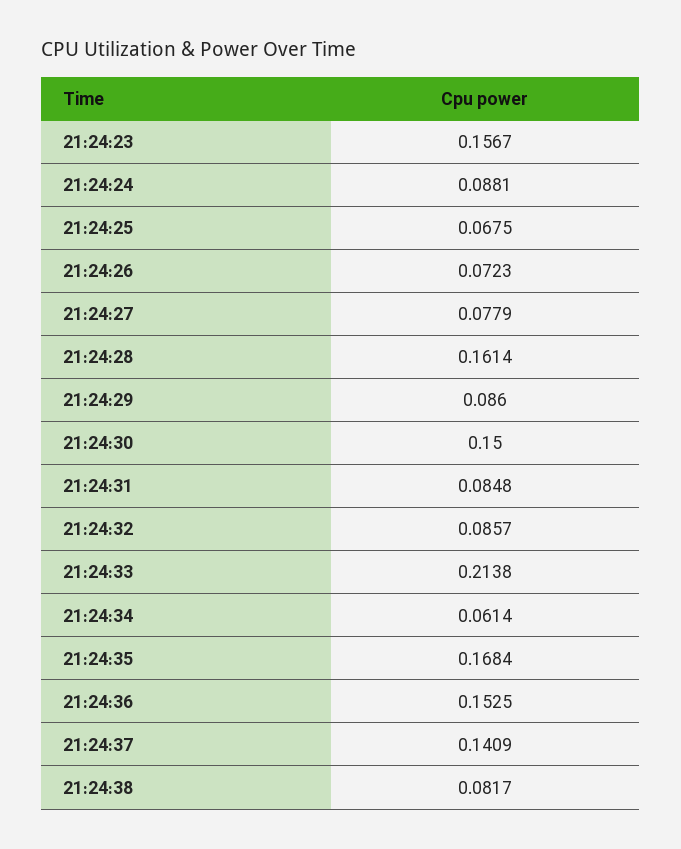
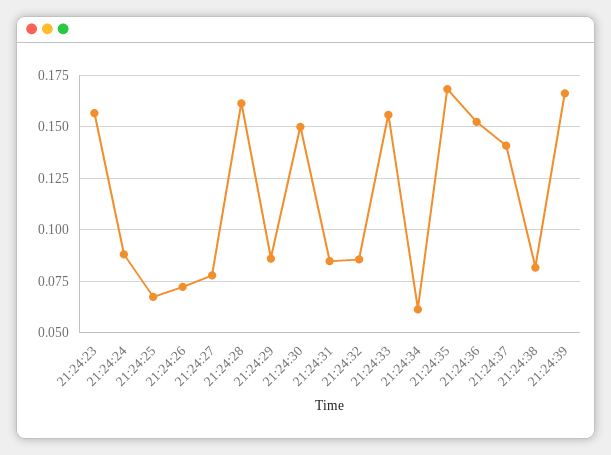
21:24:33: 0.2138 -> 0.155
21:24:39: none -> 0.165

